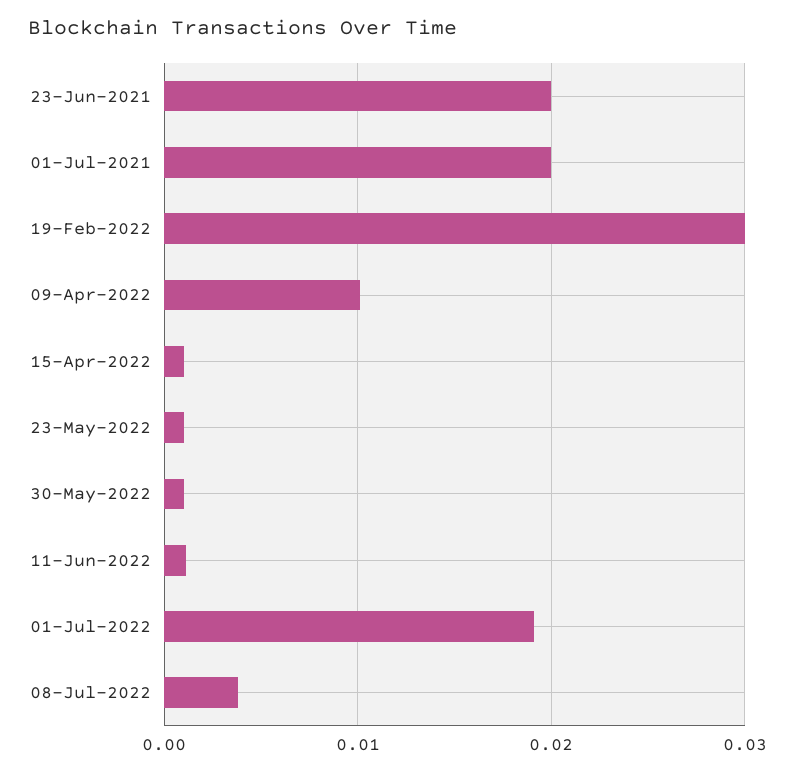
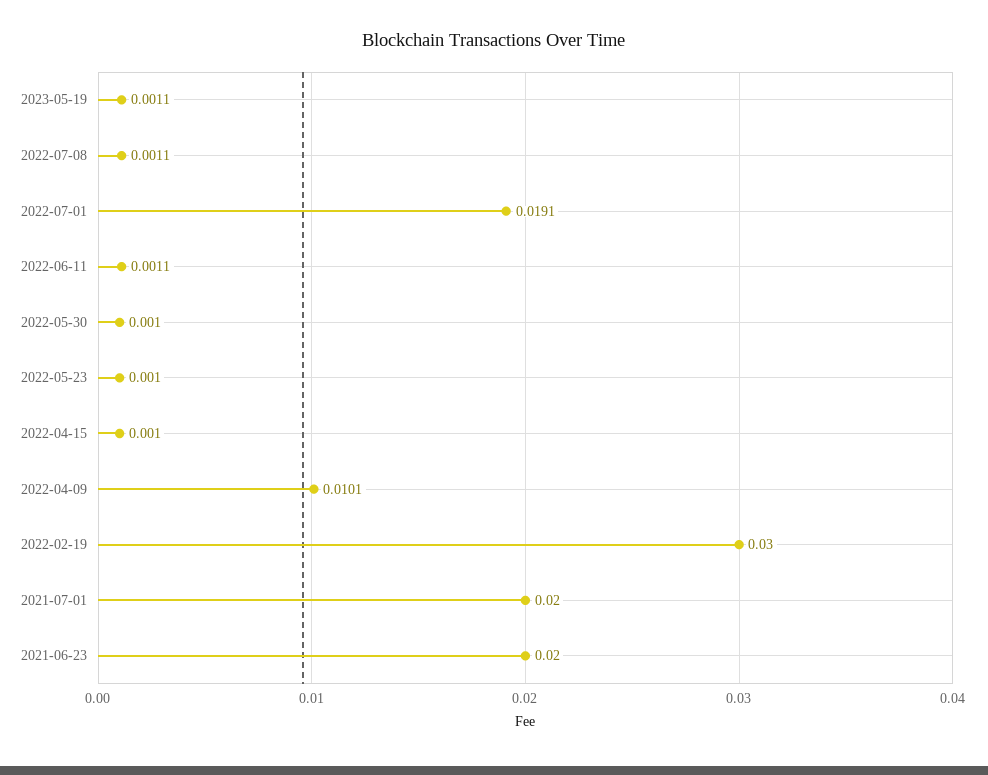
08-Jul-2022: 0.004 -> 0.0011
2023-05-19: none -> 0.0011

